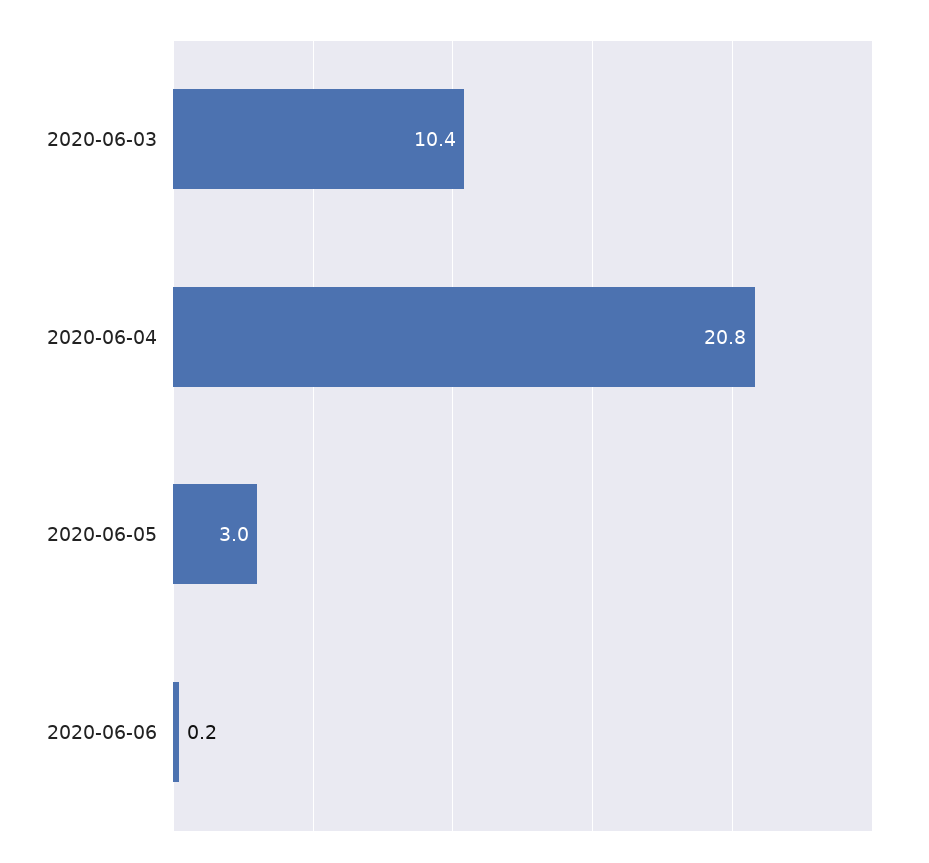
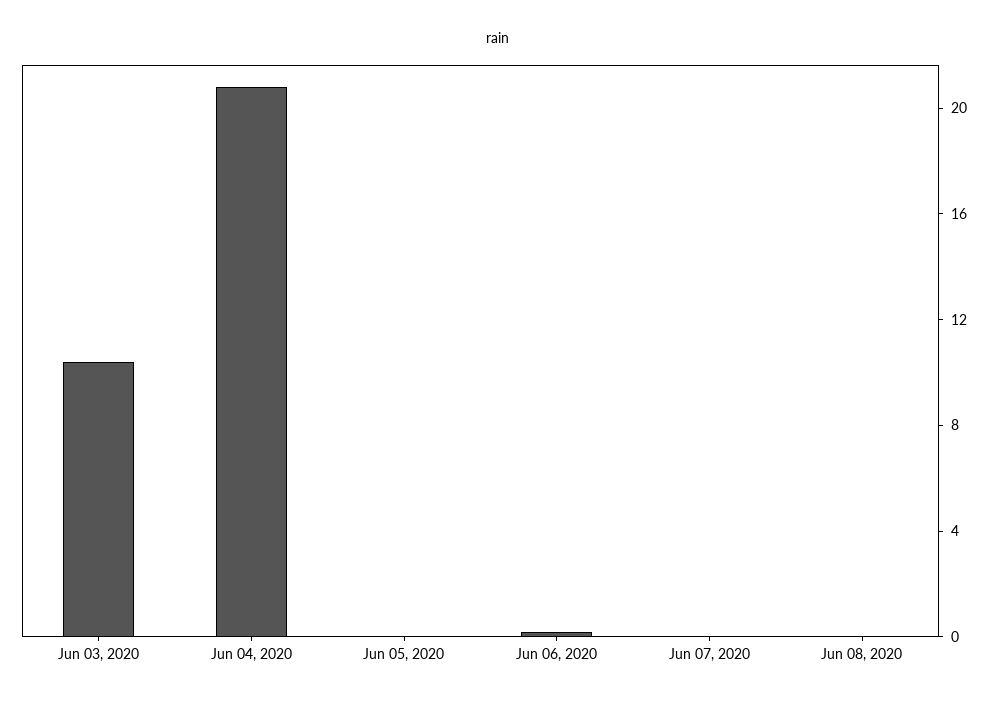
2020-06-05: 3 -> 0
Jun 07, 2020: none -> 0
Jun 08, 2020: none -> 0

